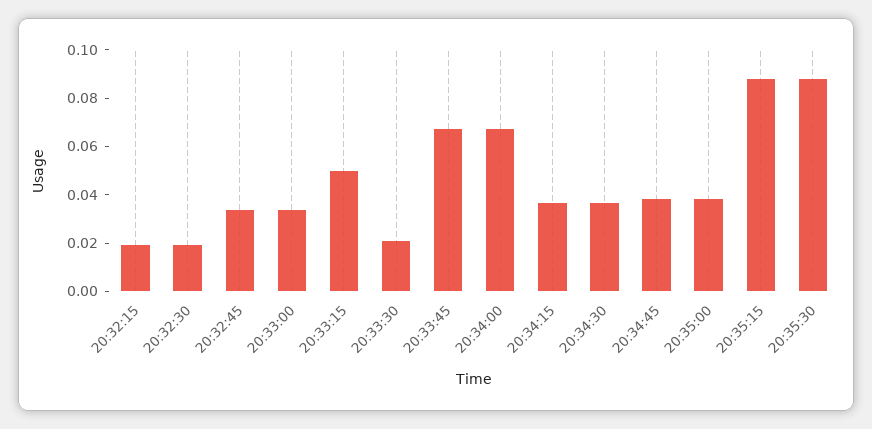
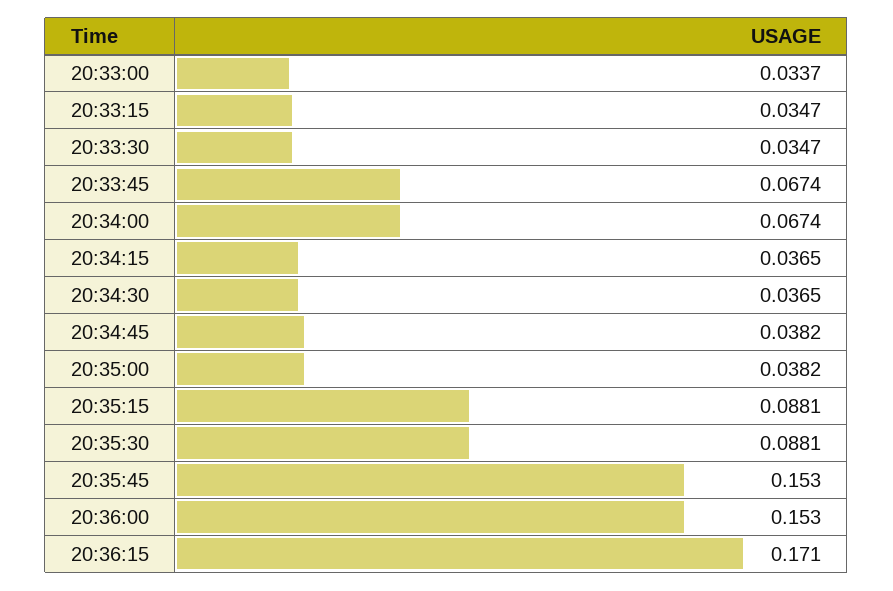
20:32:15: 0.02 -> none
20:32:30: 0.02 -> none
20:32:45: 0.035 -> none
20:33:15: 0.05 -> 0.0347
20:33:30: 0.02 -> 0.0347
20:35:45: none -> 0.153
20:36:00: none -> 0.153
20:36:15: none -> 0.171

